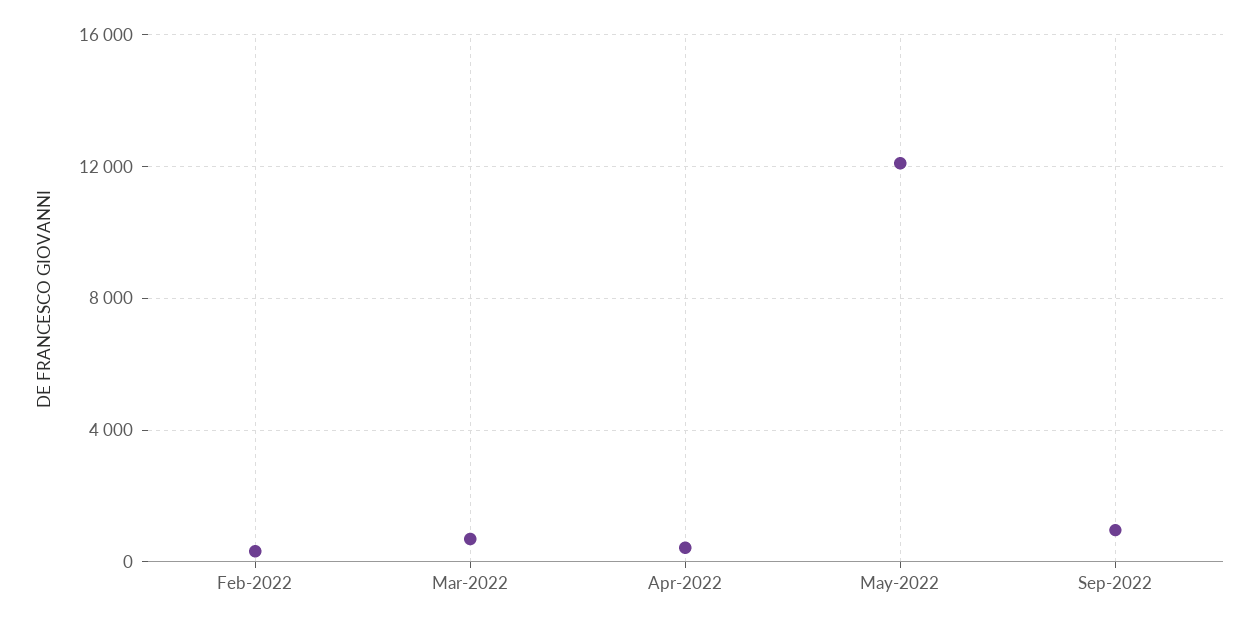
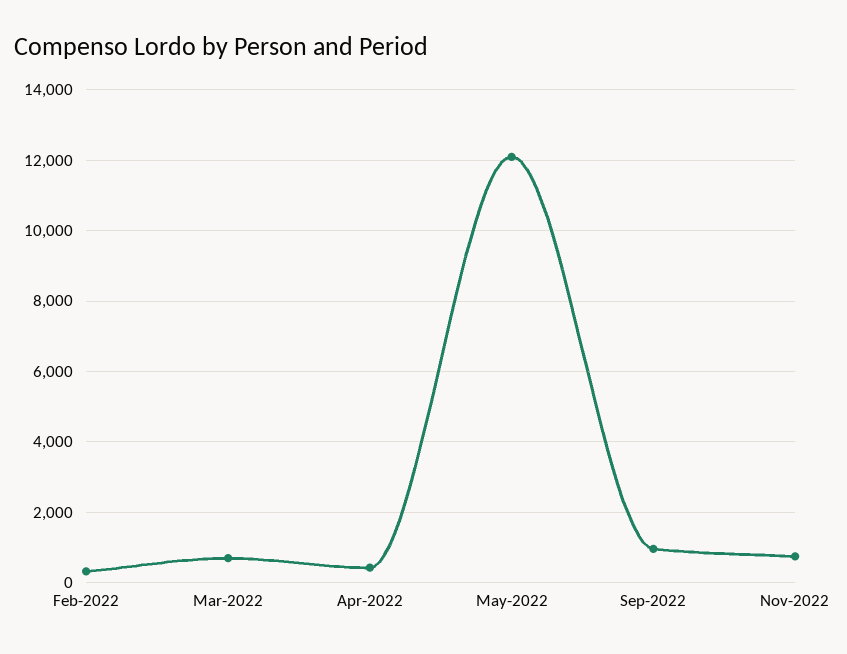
Nov-2022: none -> 800

